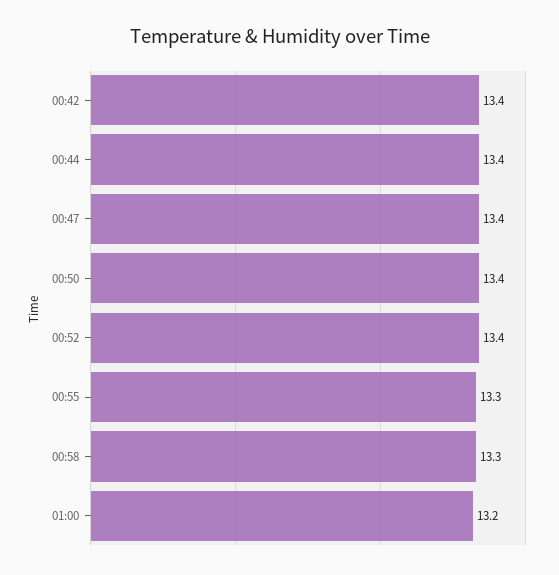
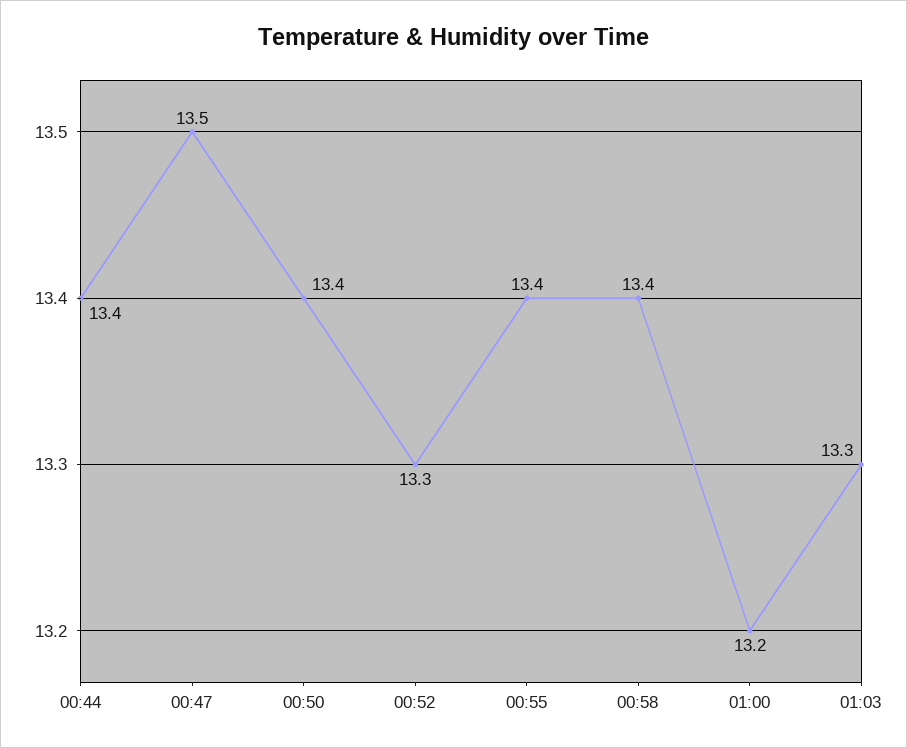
00:42: 13.4 -> none
00:47: 13.4 -> 13.5
00:52: 13.4 -> 13.3
00:55: 13.3 -> 13.4
00:58: 13.3 -> 13.4
01:03: none -> 13.3

